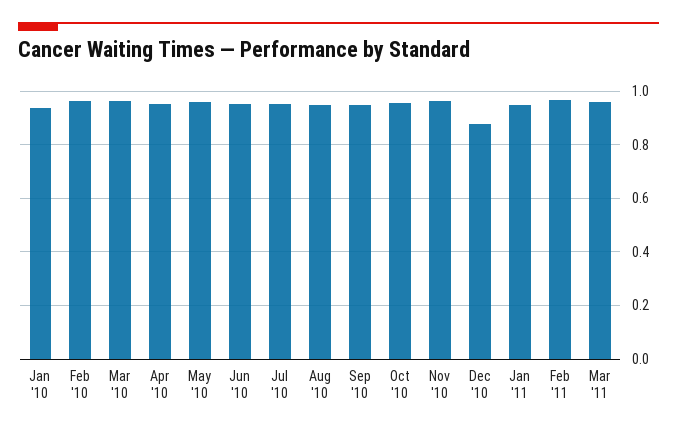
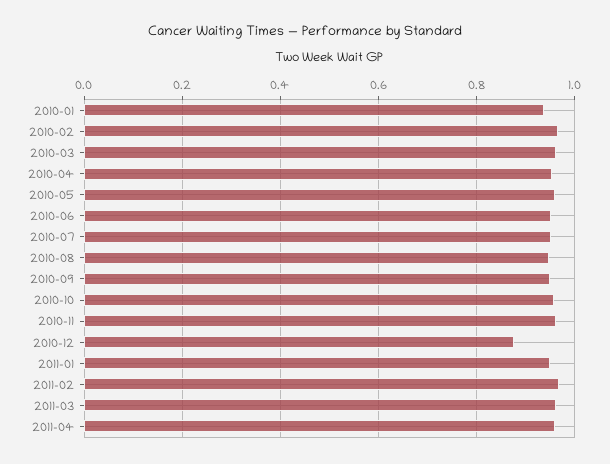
2011-04: none -> 0.96

